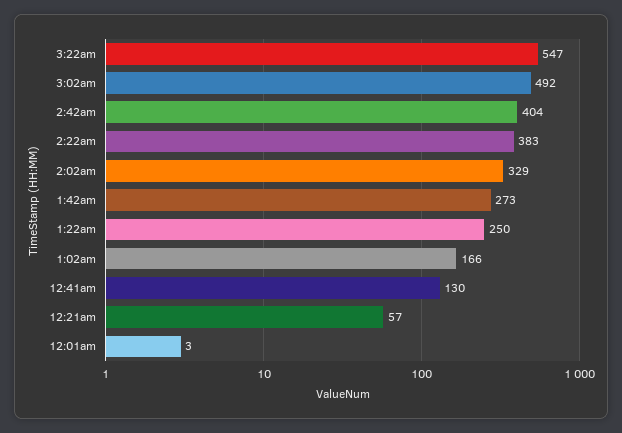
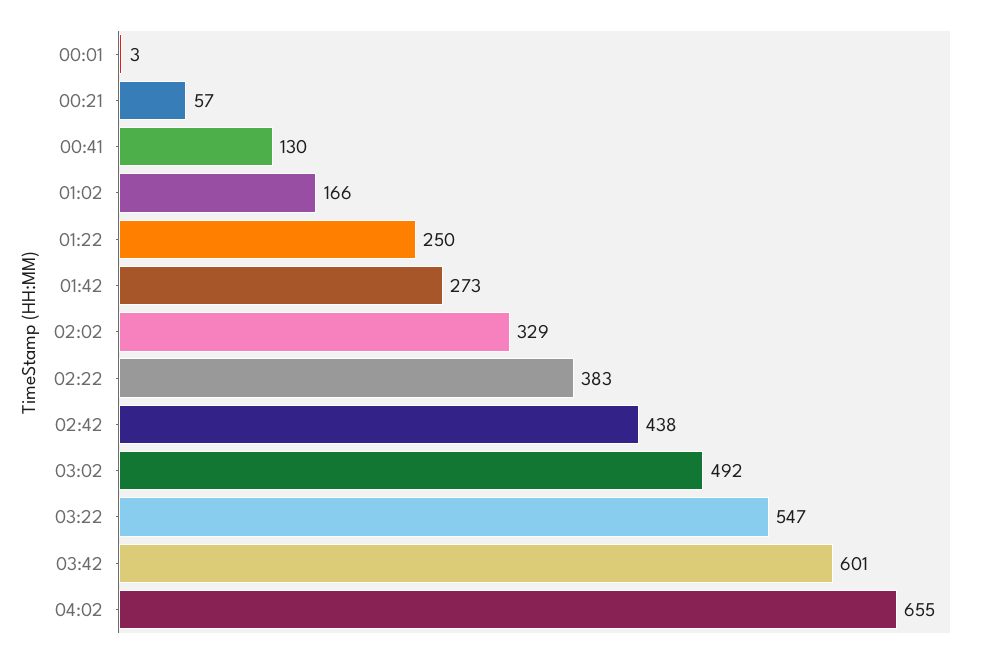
2:42am: 404 -> 438
03:42: none -> 601
04:02: none -> 655

